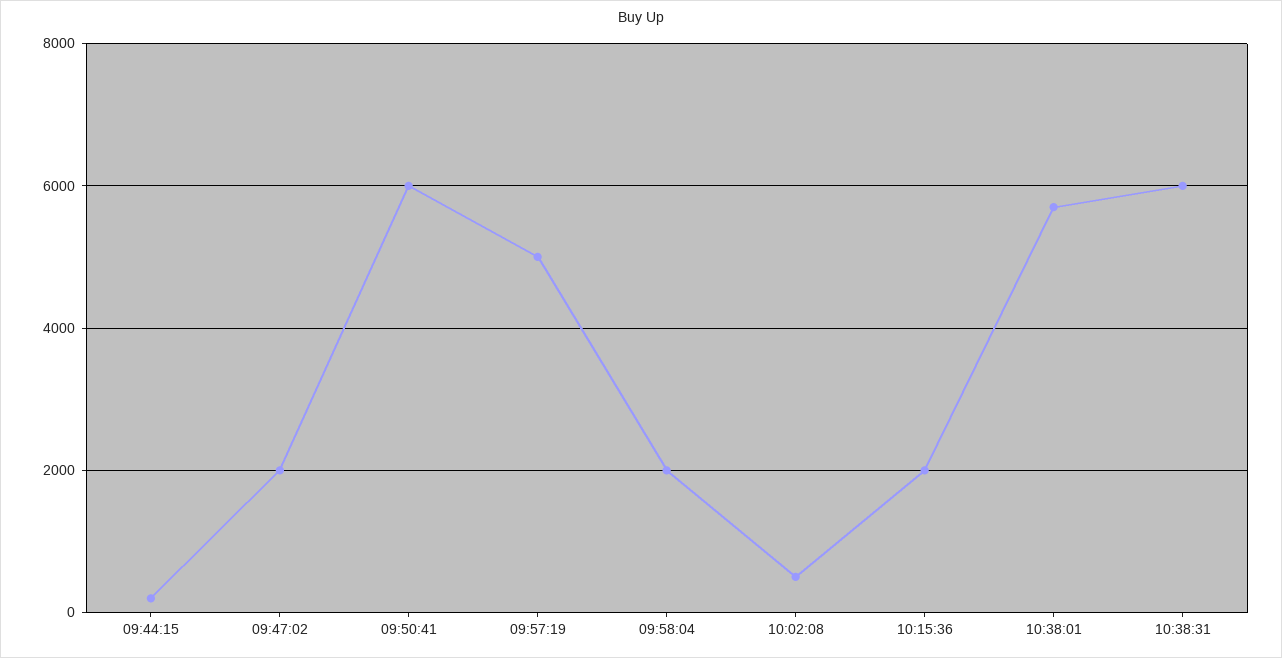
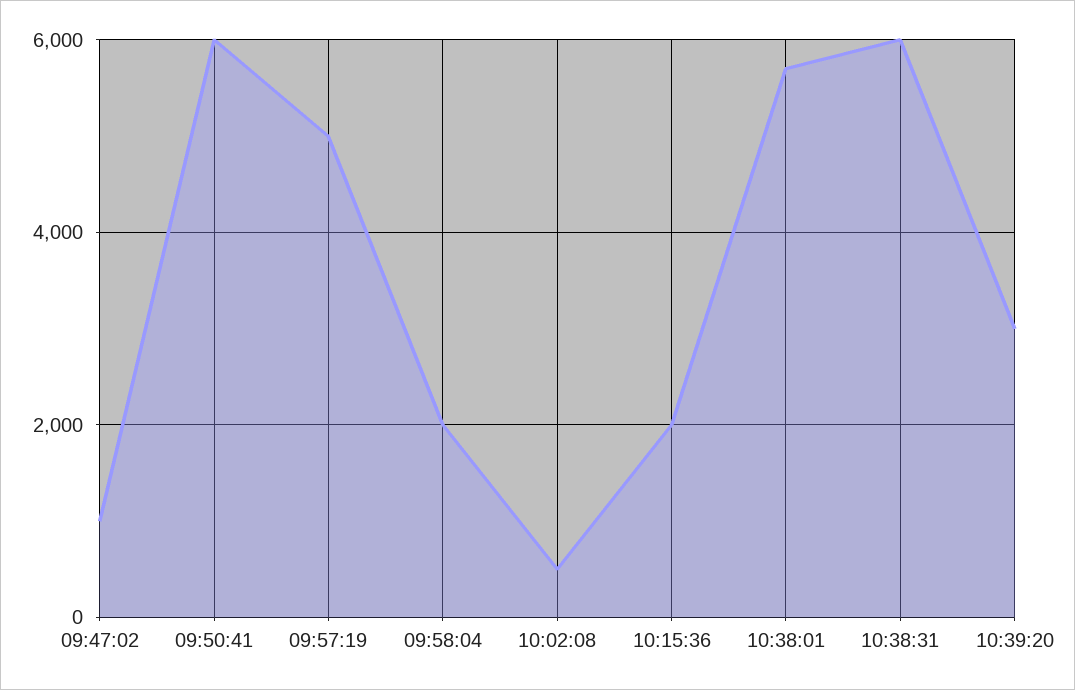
09:44:15: 200 -> none
09:47:02: 2000 -> 1000
10:39:20: none -> 3000

